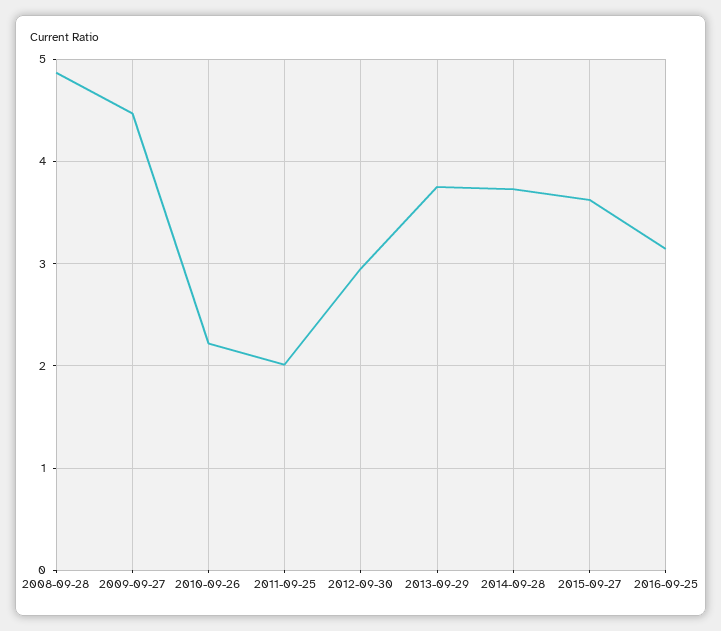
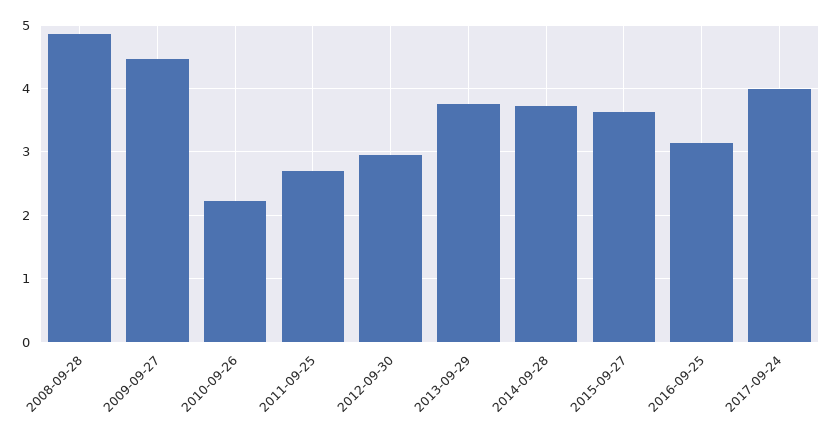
2011-09-25: 2 -> 2.7
2017-09-24: none -> 4

